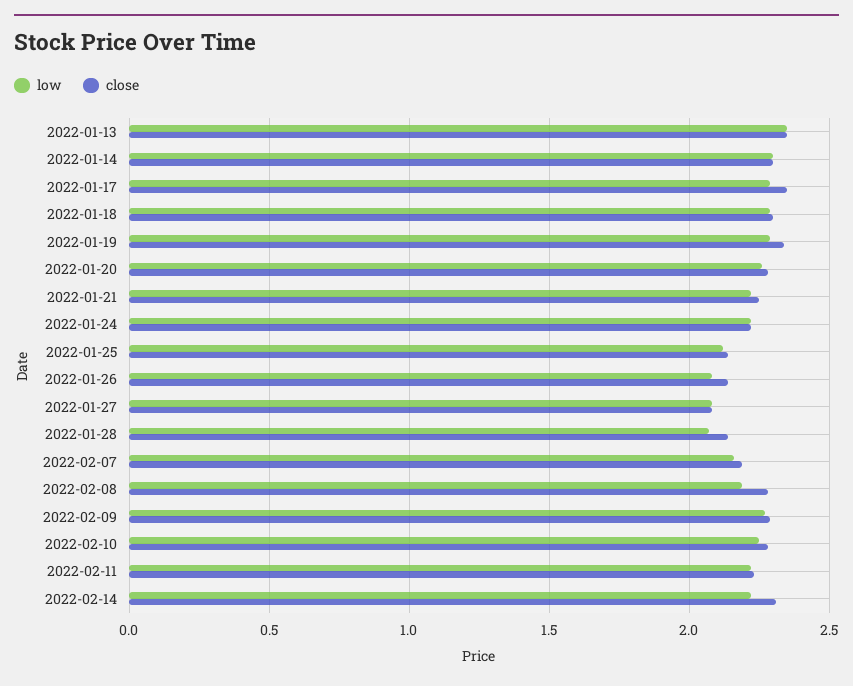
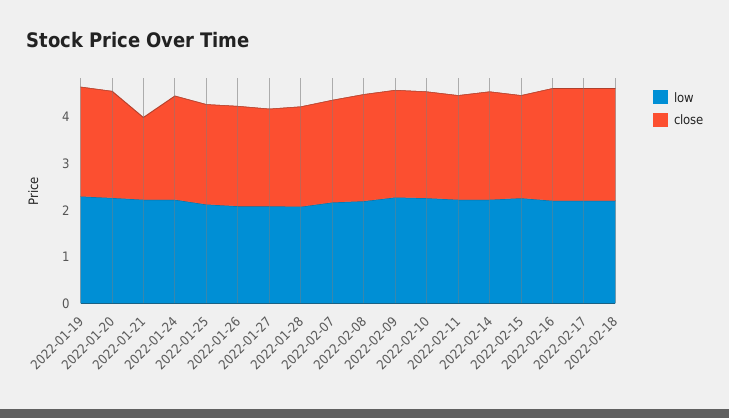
low, 2022-01-13: 2.35 -> none
close, 2022-01-13: 2.35 -> none
low, 2022-01-14: 2.3 -> none
close, 2022-01-14: 2.3 -> none
low, 2022-01-17: 2.3 -> none
close, 2022-01-17: 2.35 -> none
low, 2022-01-18: 2.3 -> none
close, 2022-01-18: 2.3 -> none
close, 2022-01-21: 2.25 -> 1.8
low, 2022-02-15: none -> 2.2
close, 2022-02-15: none -> 2.2
low, 2022-02-16: none -> 2.2
close, 2022-02-16: none -> 2.4
low, 2022-02-17: none -> 2.2
close, 2022-02-17: none -> 2.4
low, 2022-02-18: none -> 2.2
close, 2022-02-18: none -> 2.4

